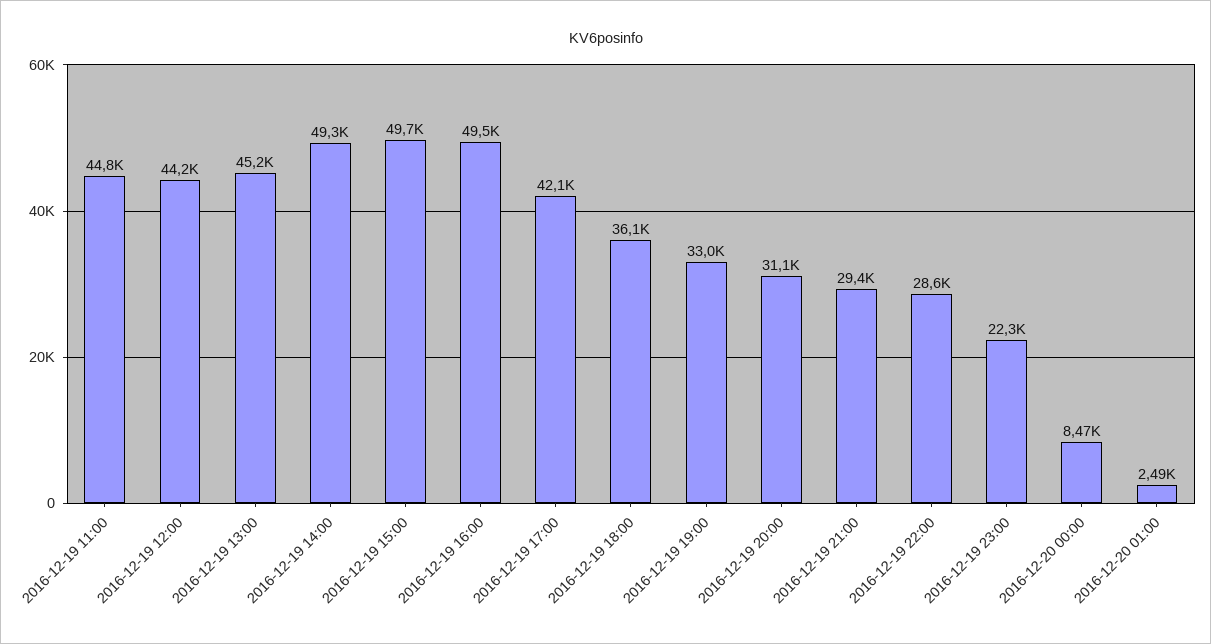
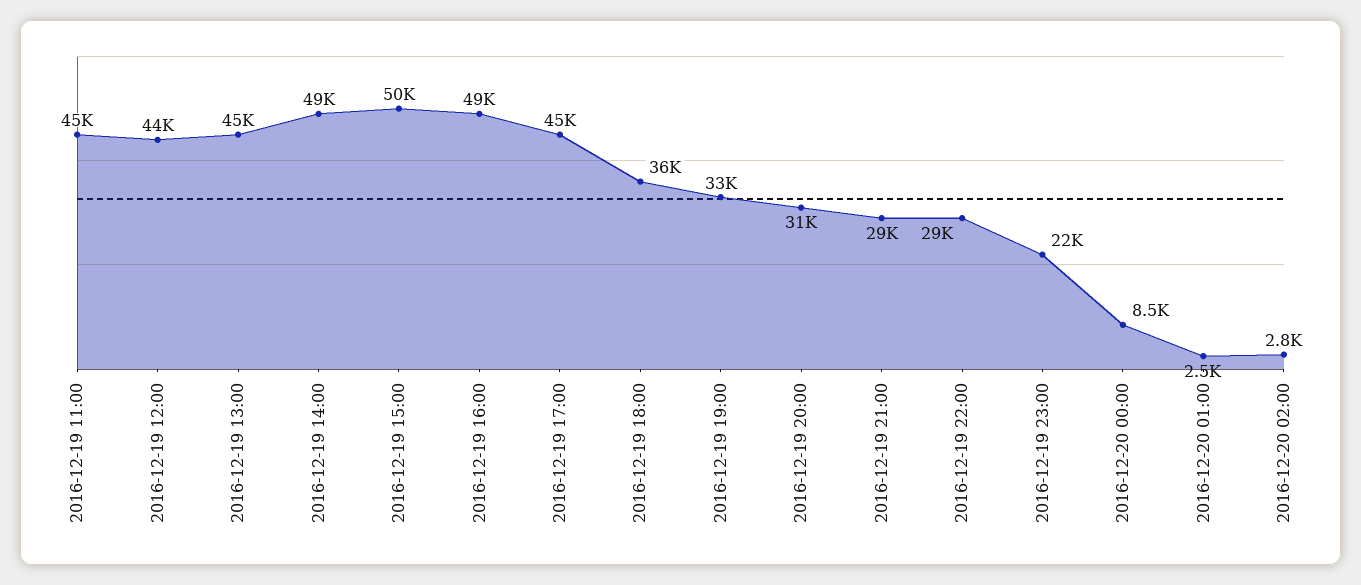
2016-12-19 17:00: 42100 -> 45000
2016-12-20 02:00: none -> 2800

